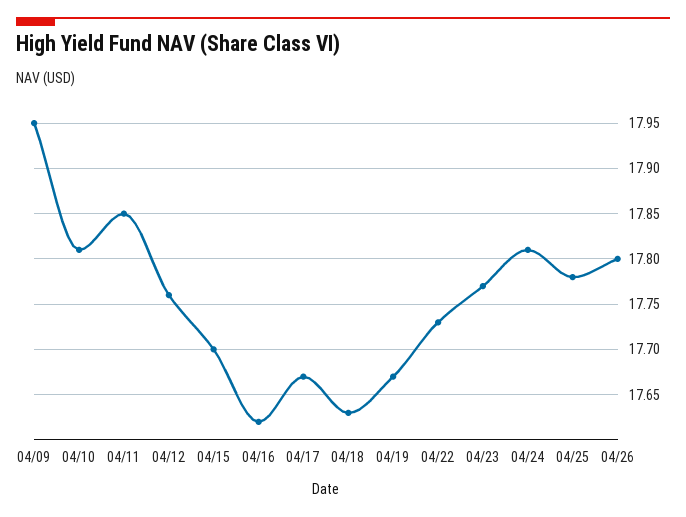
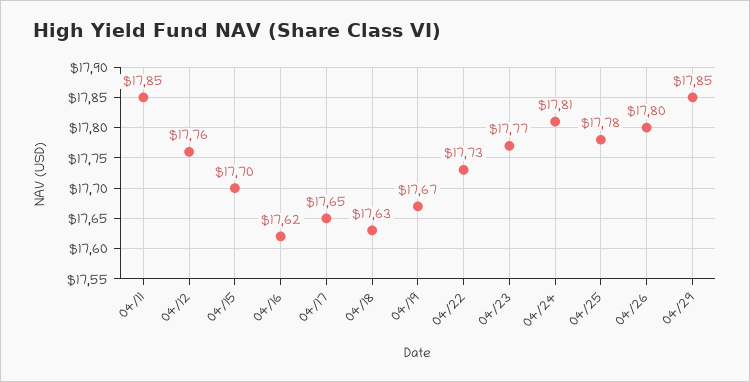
04/09: 17.95 -> none
04/10: 17.81 -> none
04/17: 17.67 -> 17.65
04/29: none -> 17.85

